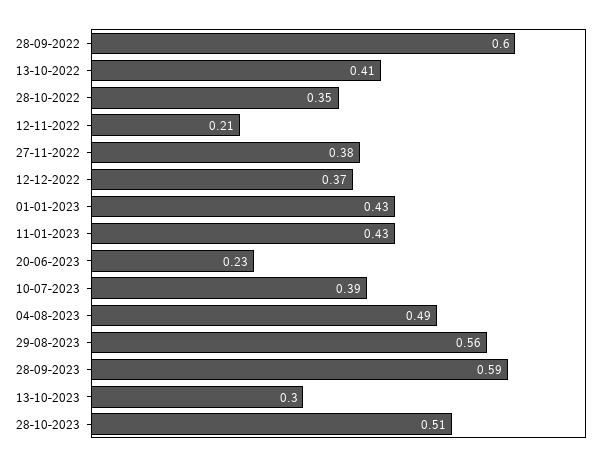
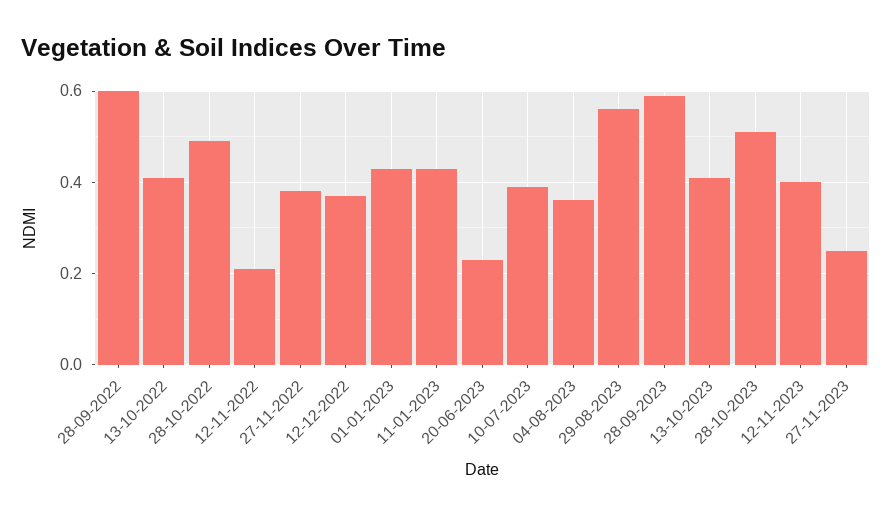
28-10-2022: 0.35 -> 0.5
04-08-2023: 0.49 -> 0.35
13-10-2023: 0.3 -> 0.4
12-11-2023: none -> 0.4
27-11-2023: none -> 0.25

